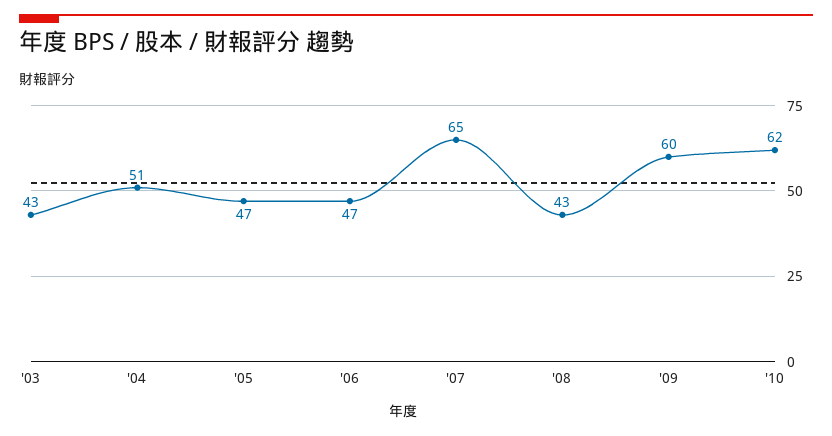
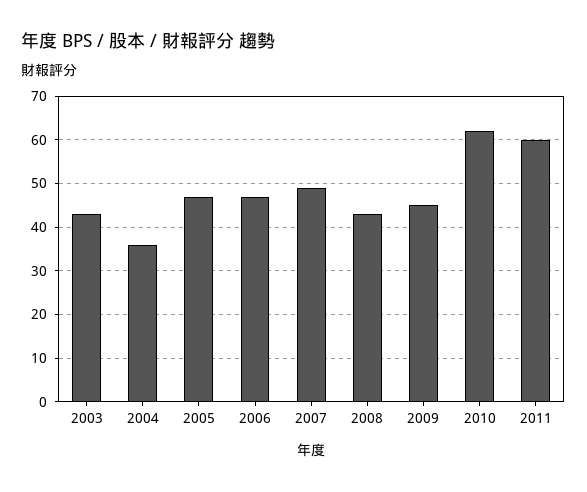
'04: 51 -> 35
'07: 65 -> 50
'09: 60 -> 45
2011: none -> 60

